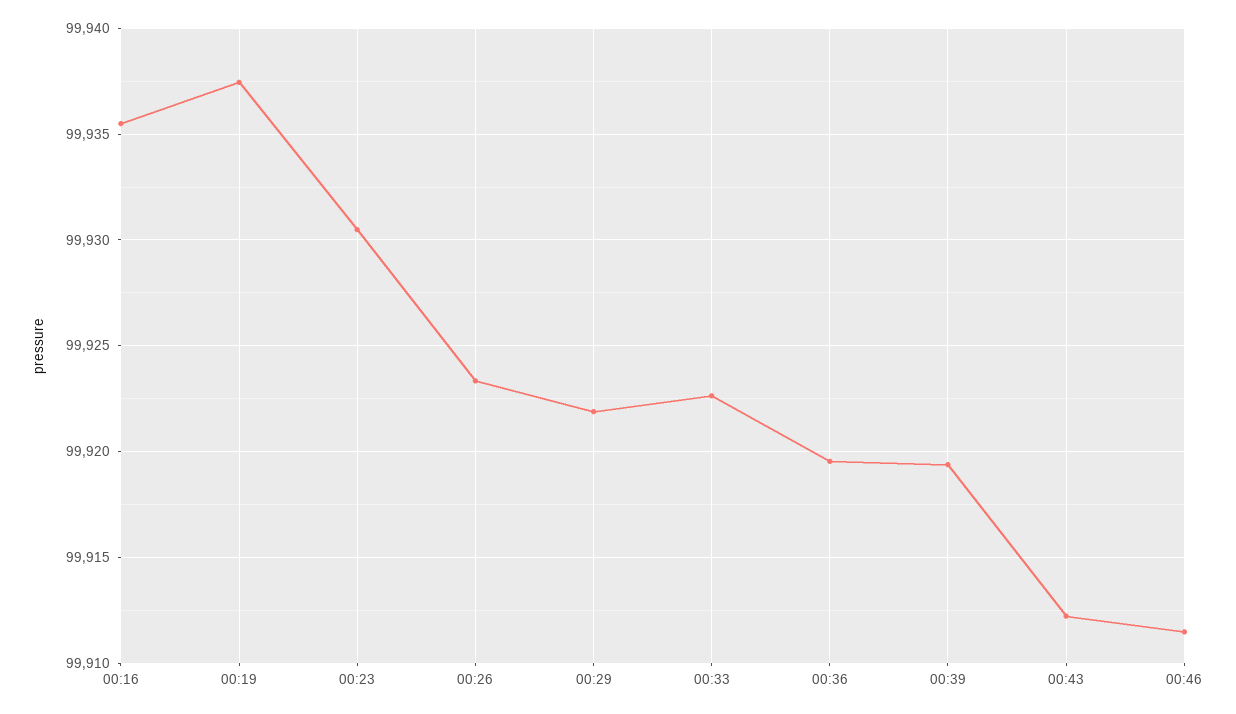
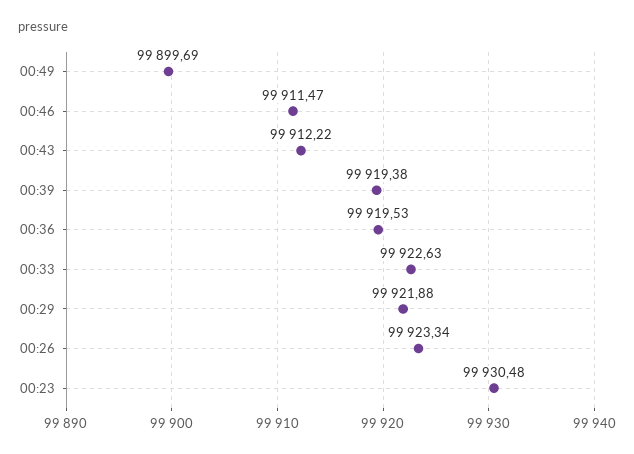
00:16: 99935.5 -> none
00:19: 99937.5 -> none
00:49: none -> 99899.69

